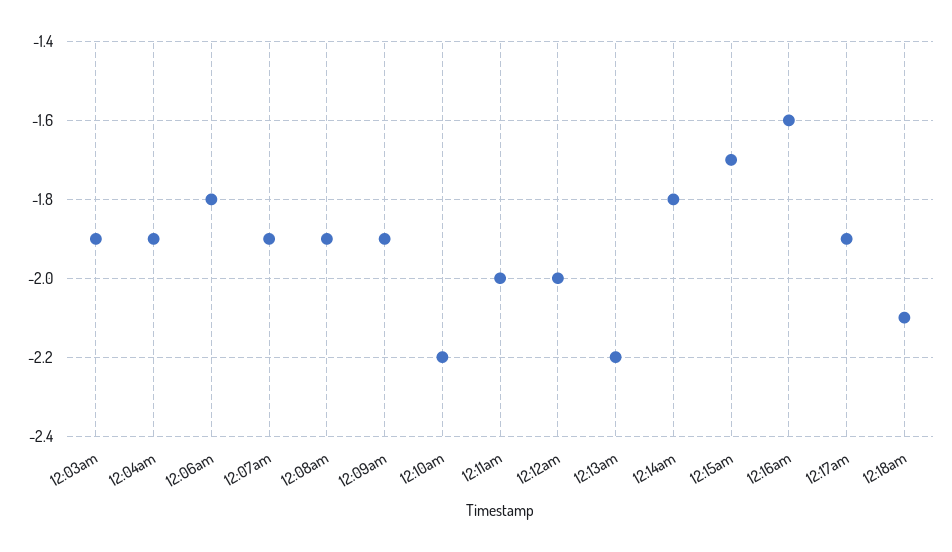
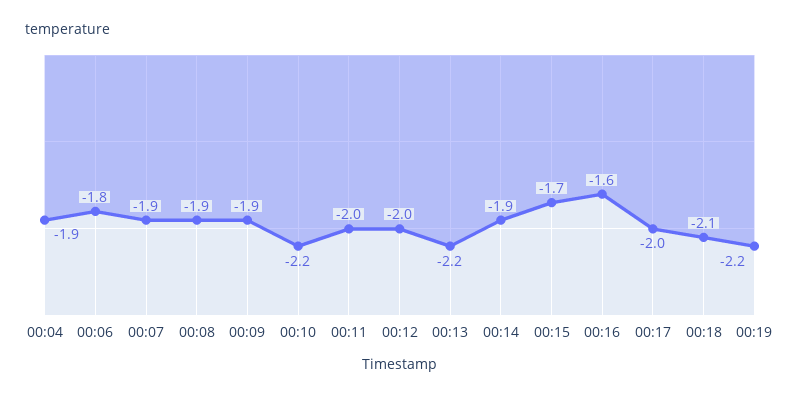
12:03am: -1.9 -> none
12:14am: -1.8 -> -1.9
12:17am: -1.9 -> -2
00:19: none -> -2.2

